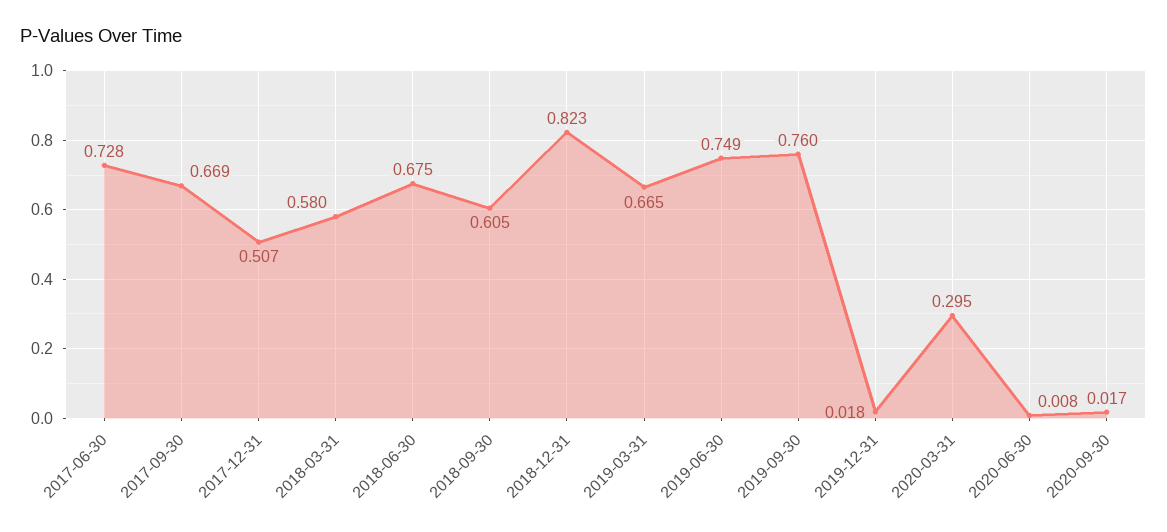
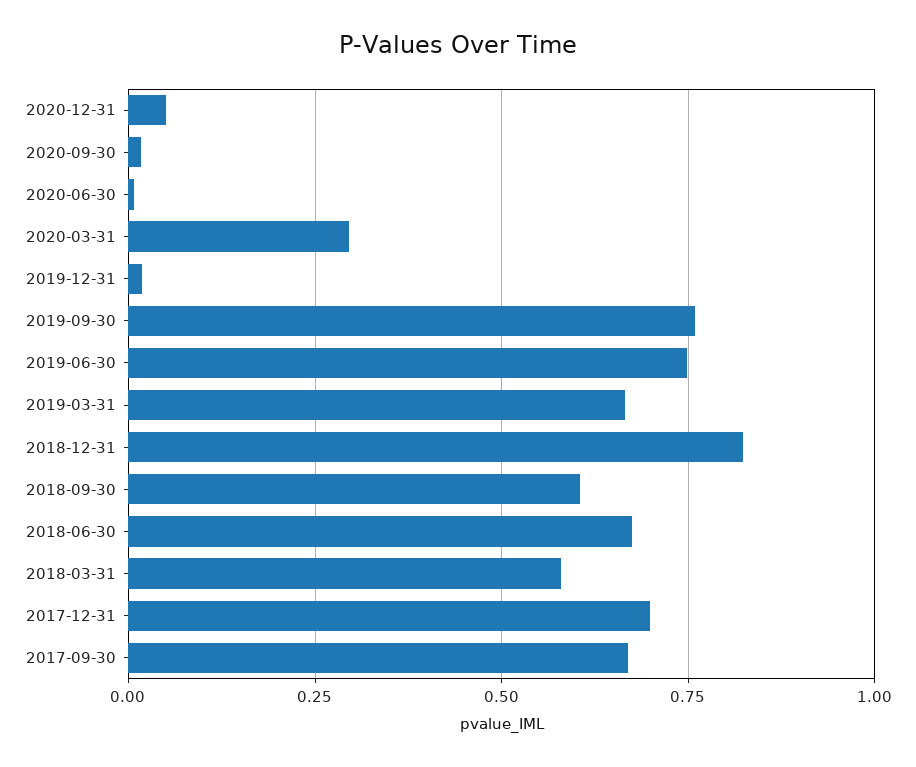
2017-06-30: 0.728 -> none
2017-12-31: 0.507 -> 0.7
2020-12-31: none -> 0.05

